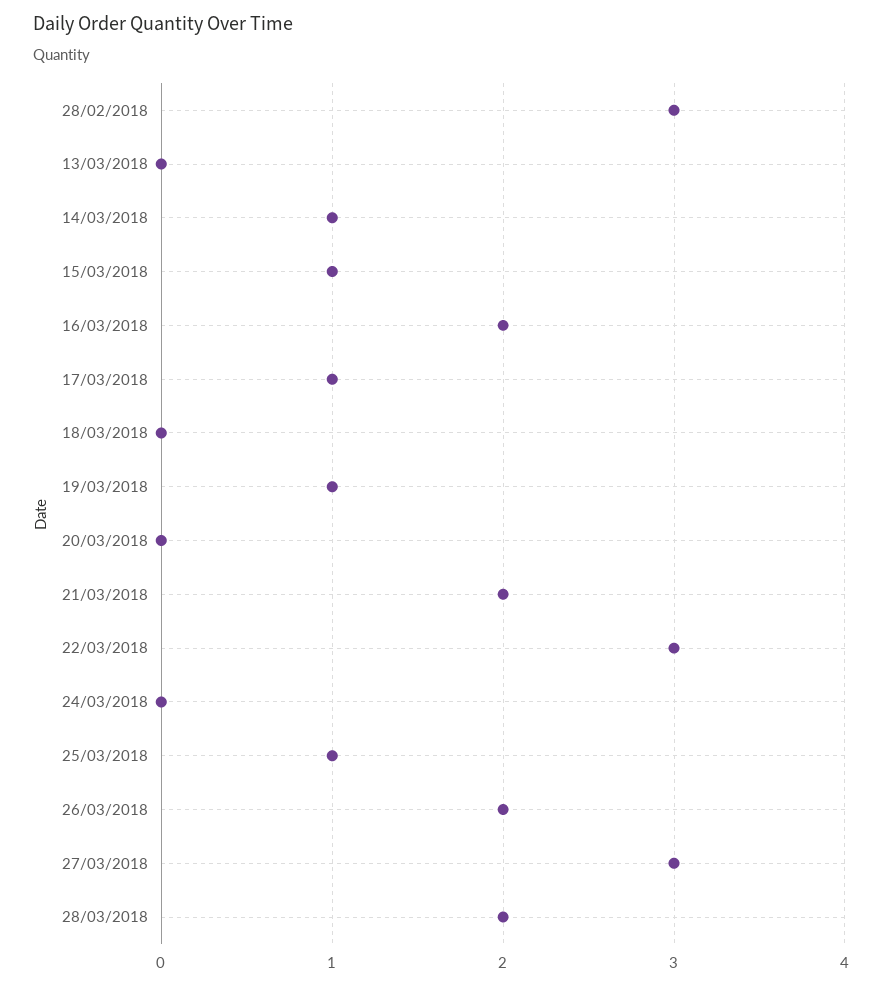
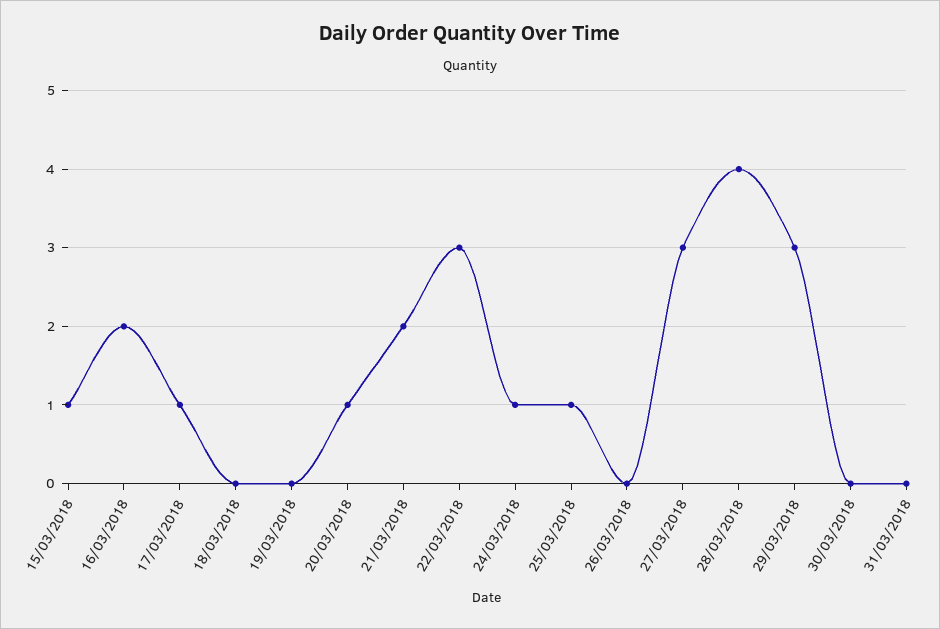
28/02/2018: 3 -> none
13/03/2018: 0 -> none
14/03/2018: 1 -> none
19/03/2018: 1 -> 0
20/03/2018: 0 -> 1
24/03/2018: 0 -> 1
26/03/2018: 2 -> 0
28/03/2018: 2 -> 4
29/03/2018: none -> 3
30/03/2018: none -> 0
31/03/2018: none -> 0

